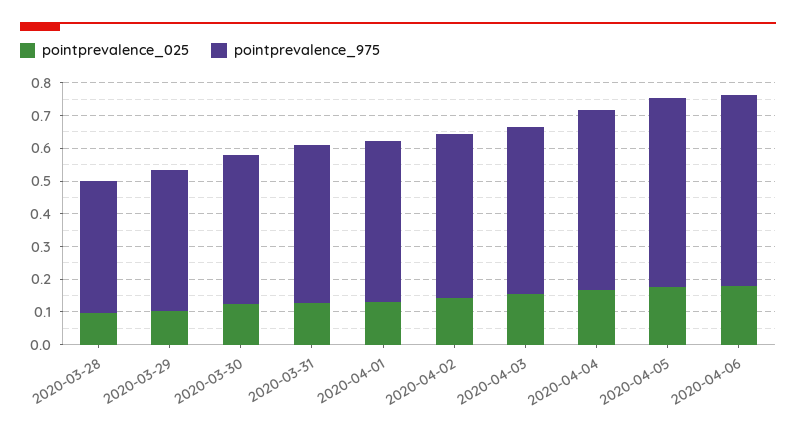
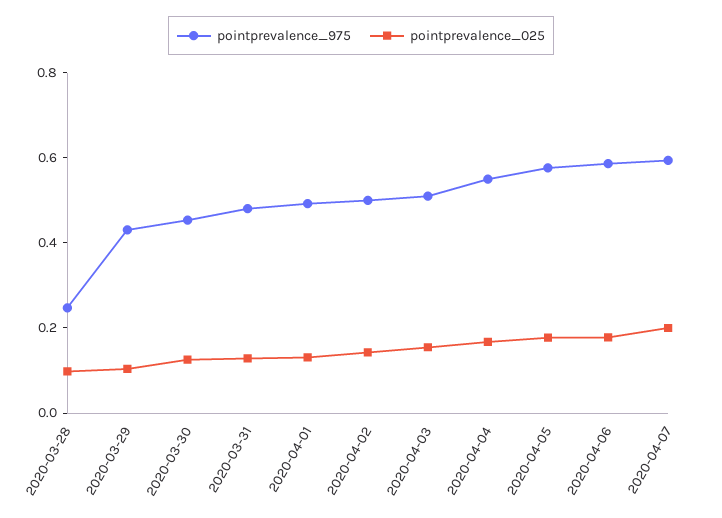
pointprevalence_975, 2020-03-28: 0.4 -> 0.25
pointprevalence_975, 2020-04-07: none -> 0.6
pointprevalence_025, 2020-04-07: none -> 0.2

